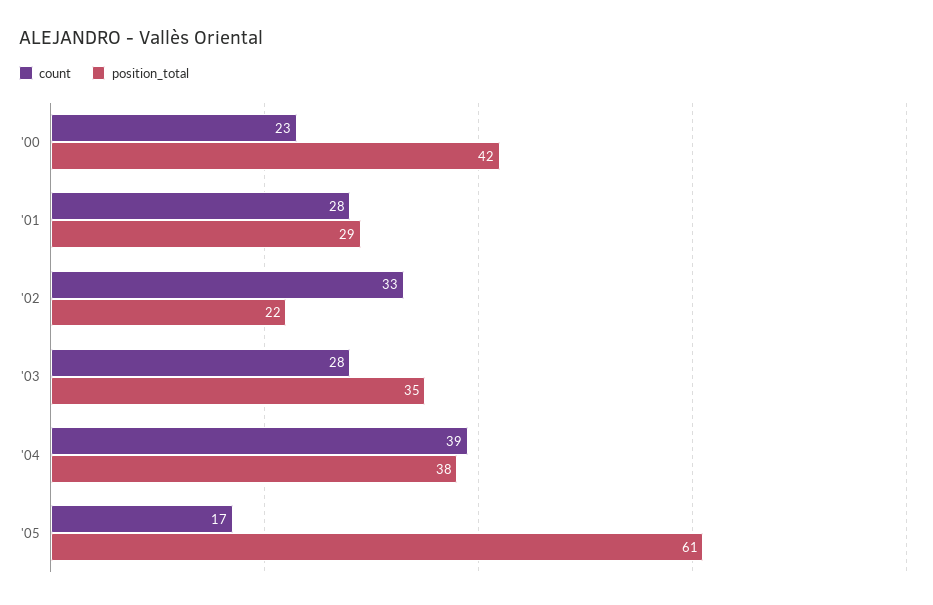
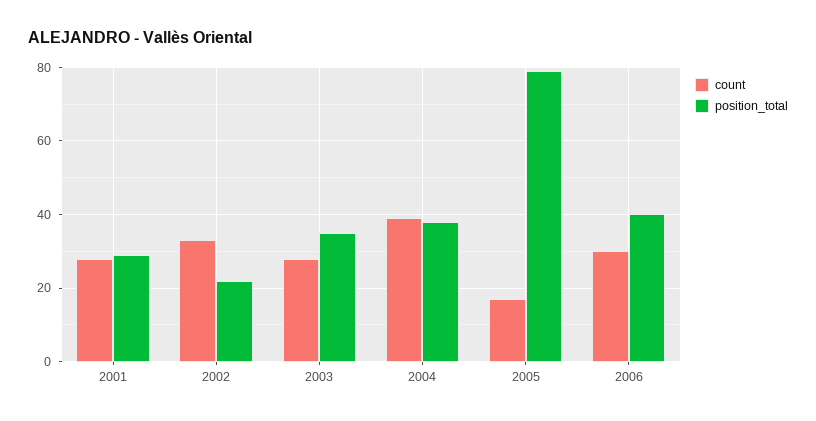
count, '00: 23 -> none
position_total, '00: 42 -> none
position_total, '05: 61 -> 80
count, 2006: none -> 30
position_total, 2006: none -> 40

